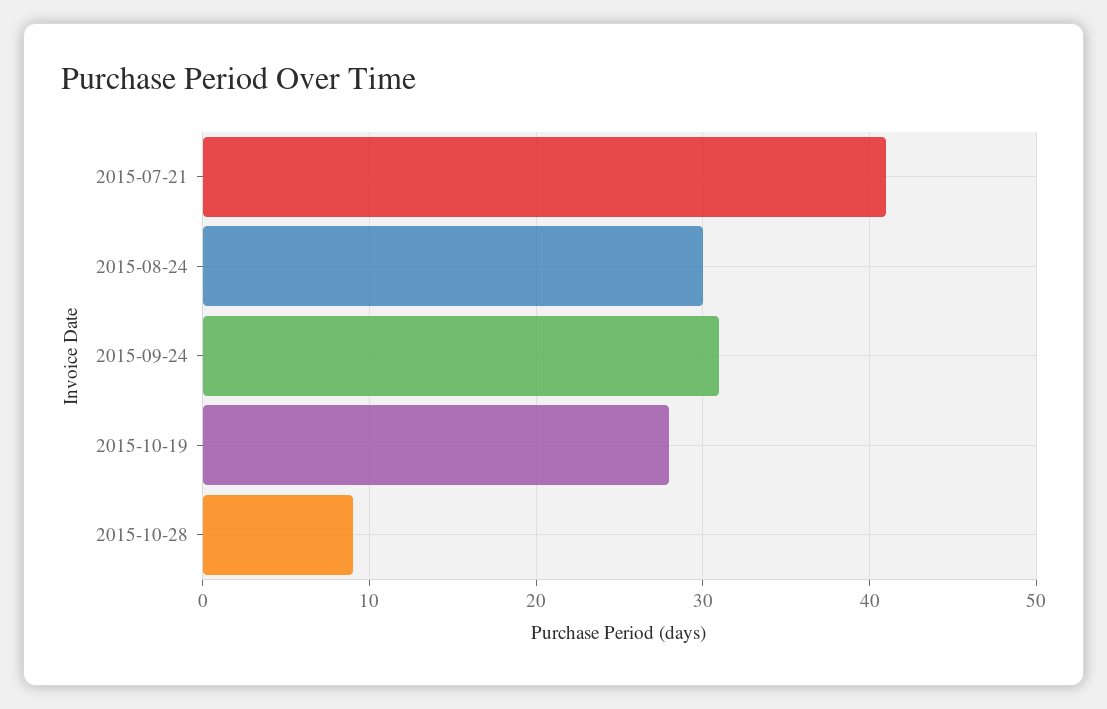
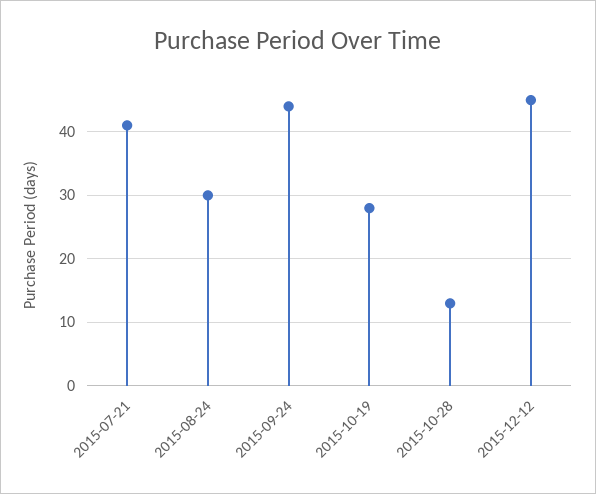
2015-09-24: 31 -> 44
2015-10-28: 9 -> 13
2015-12-12: none -> 45

